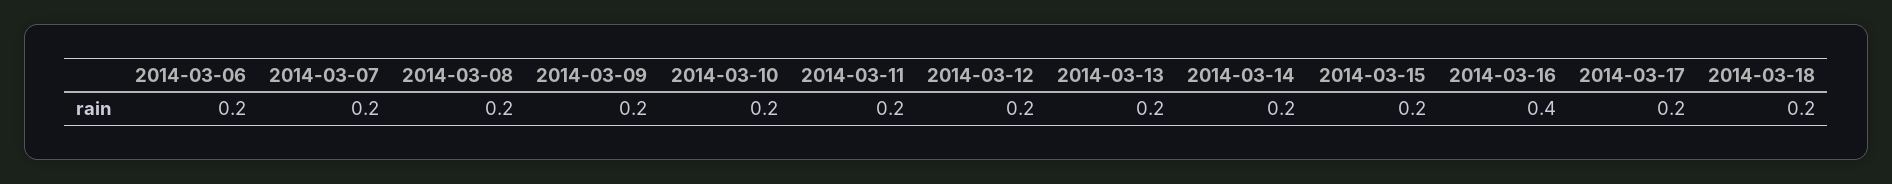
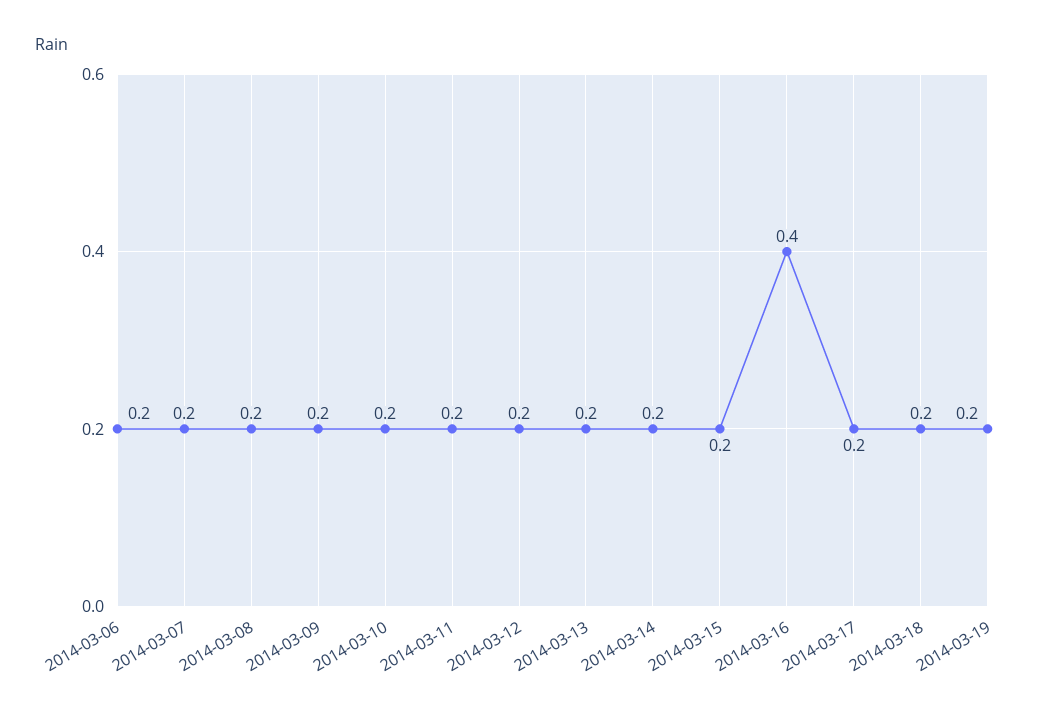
2014-03-19: none -> 0.2

